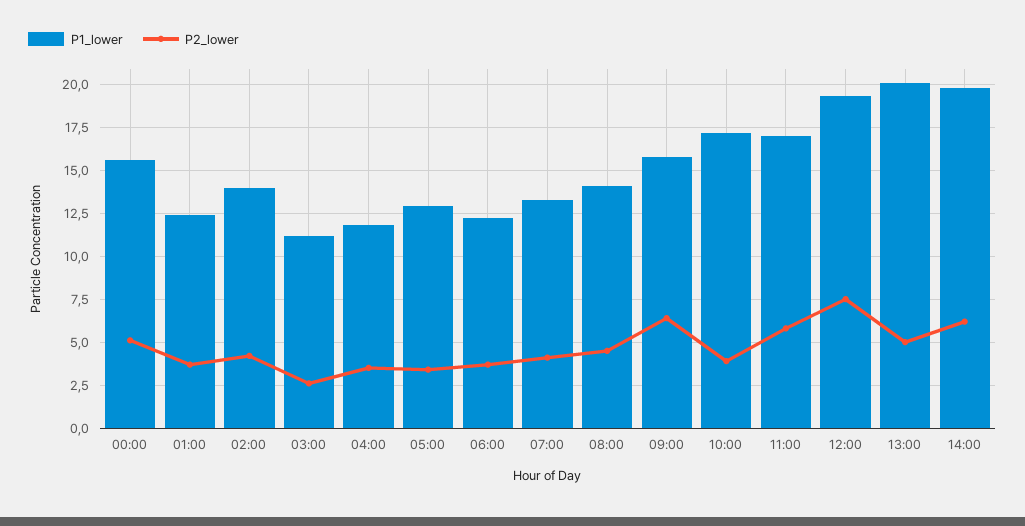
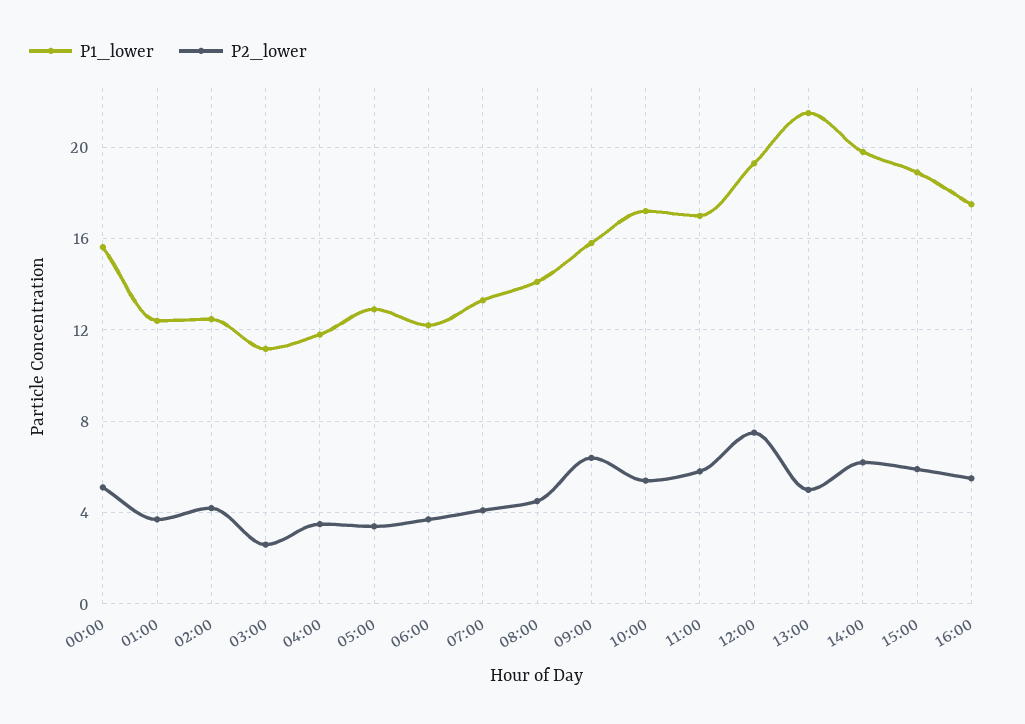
P1_lower, 02:00: 14 -> 12.5
P2_lower, 10:00: 4 -> 5.5
P1_lower, 13:00: 20 -> 21.5
P1_lower, 15:00: none -> 19
P2_lower, 15:00: none -> 6
P1_lower, 16:00: none -> 17.5
P2_lower, 16:00: none -> 5.5

